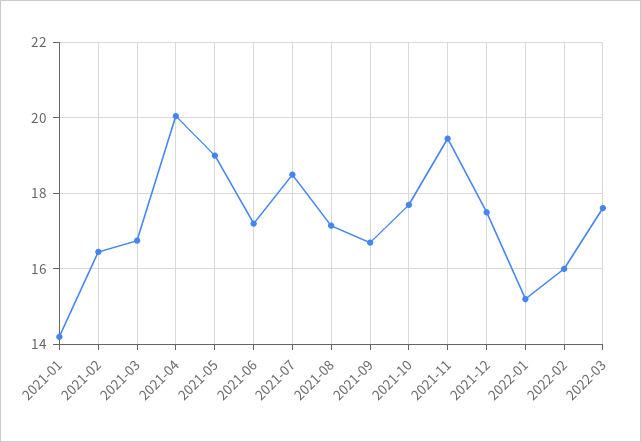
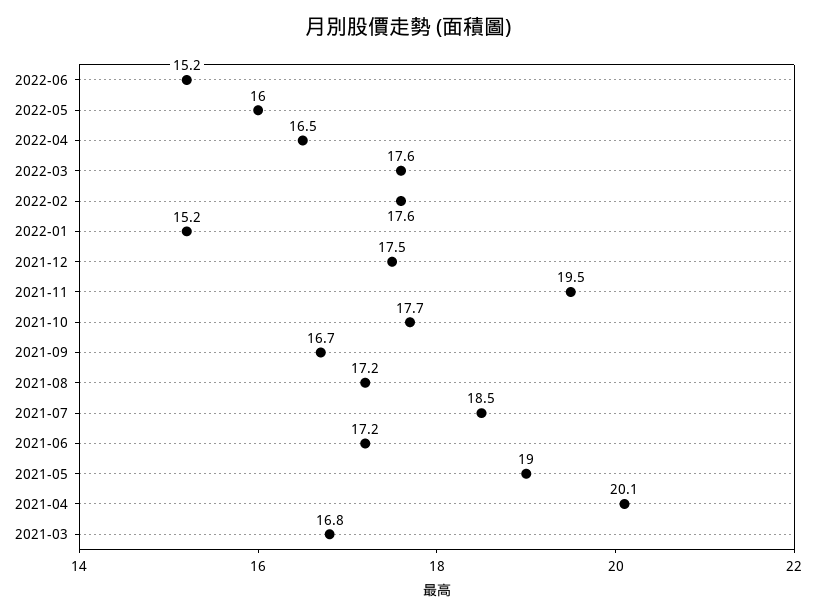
2021-01: 14.2 -> none
2021-02: 16.4 -> none
2022-02: 16 -> 17.6
2022-06: none -> 15.2
2022-05: none -> 16
2022-04: none -> 16.5

